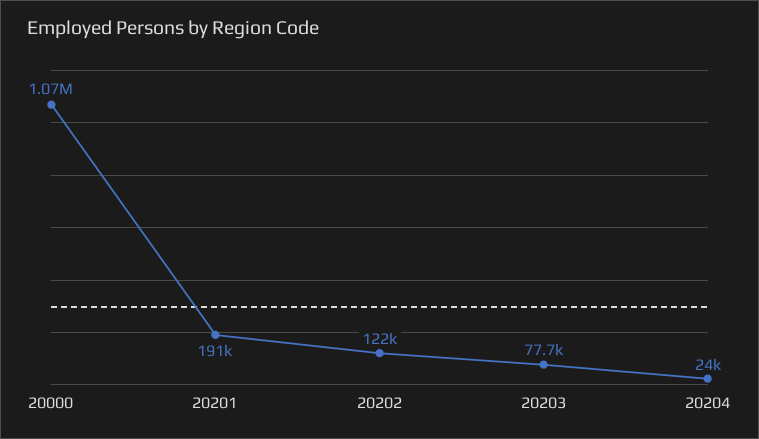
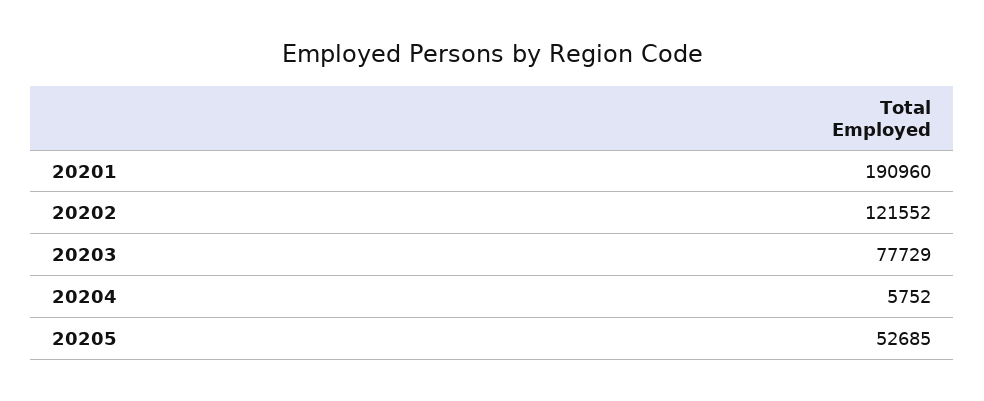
20000: 1070000 -> none
20204: 24000 -> 5752
20205: none -> 52685

